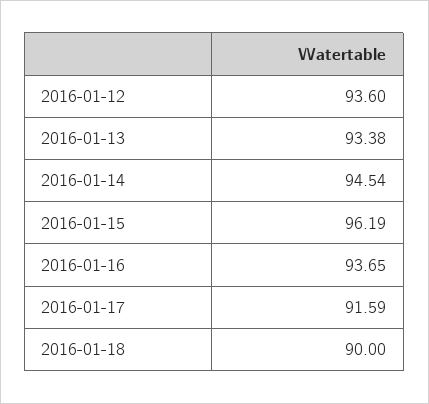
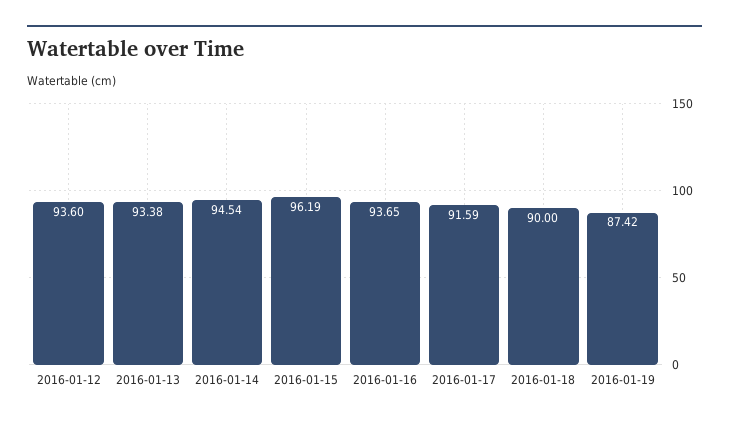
2016-01-19: none -> 87.42

